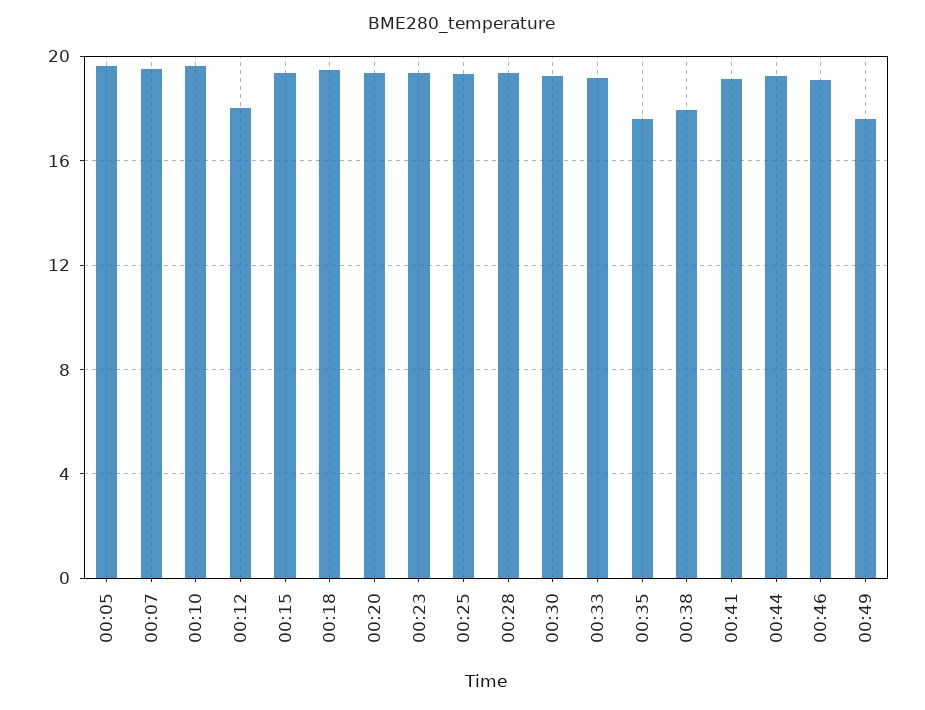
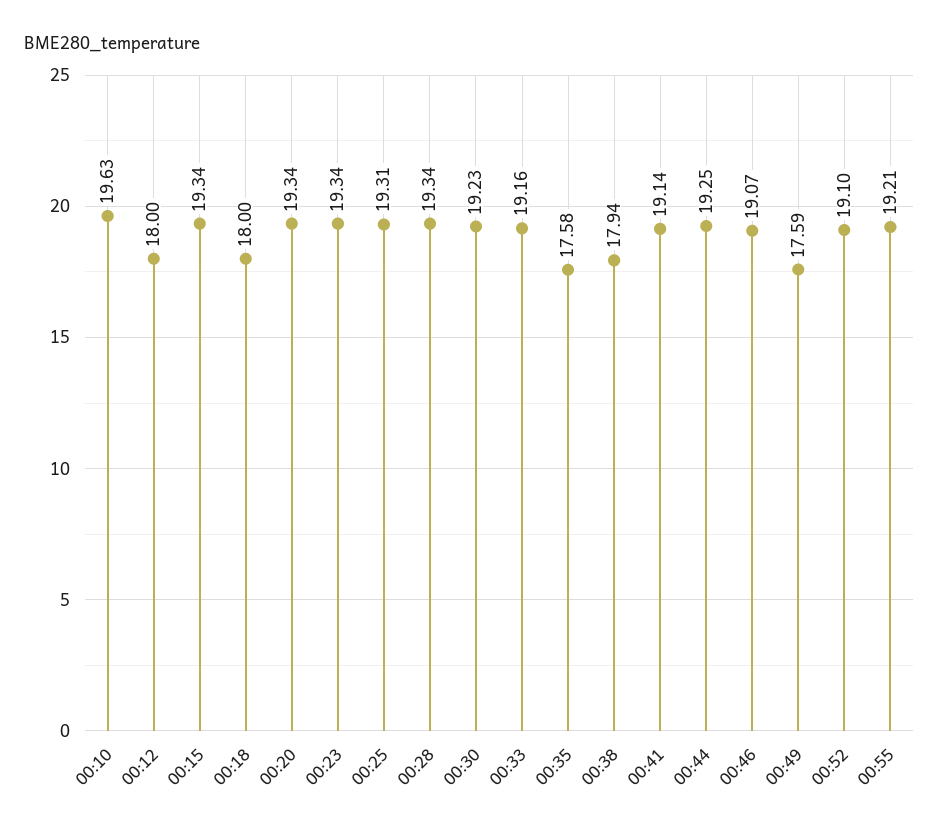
00:05: 19.5 -> none
00:07: 19.5 -> none
00:18: 19.5 -> 18
00:52: none -> 19.1
00:55: none -> 19.21

